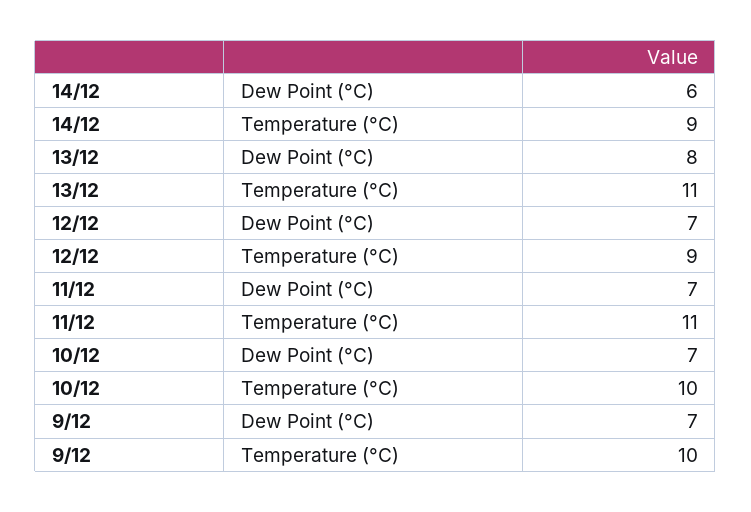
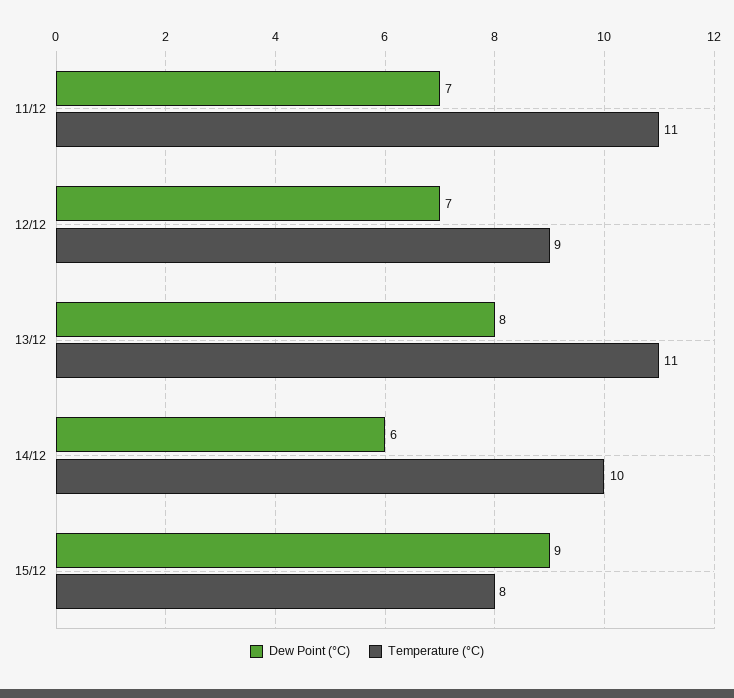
Temperature (°C), 14/12: 9 -> 10
Dew Point (°C), 10/12: 7 -> none
Temperature (°C), 10/12: 10 -> none
Dew Point (°C), 9/12: 7 -> none
Temperature (°C), 9/12: 10 -> none
Dew Point (°C), 15/12: none -> 9
Temperature (°C), 15/12: none -> 8

